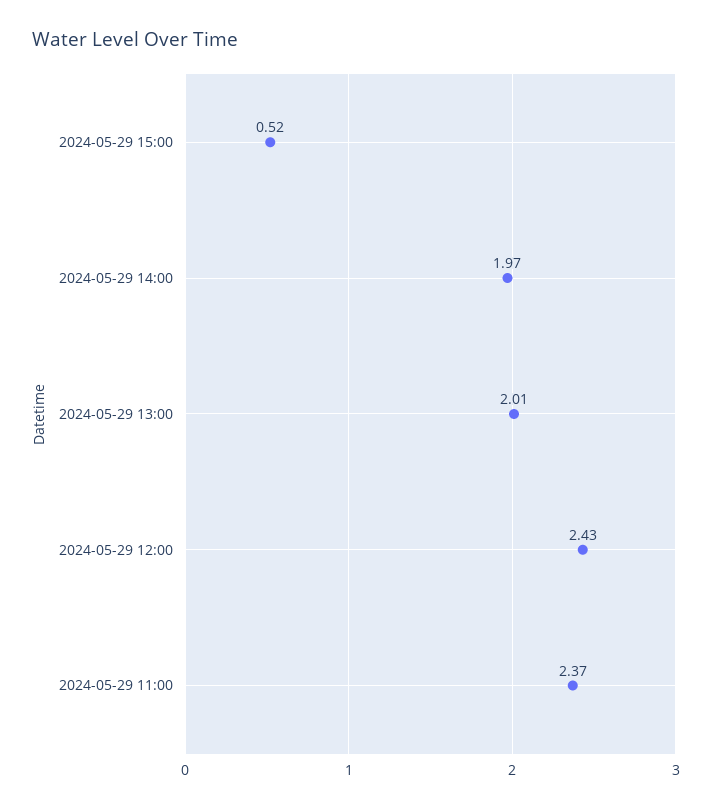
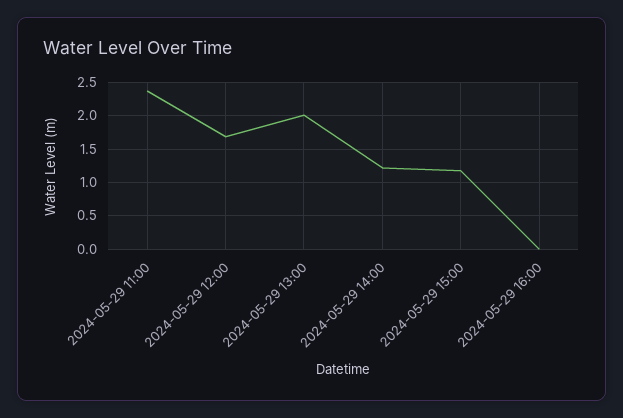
2024-05-29 15:00: 0.52 -> 1.2
2024-05-29 14:00: 1.97 -> 1.2
2024-05-29 12:00: 2.43 -> 1.7
2024-05-29 16:00: none -> 0

